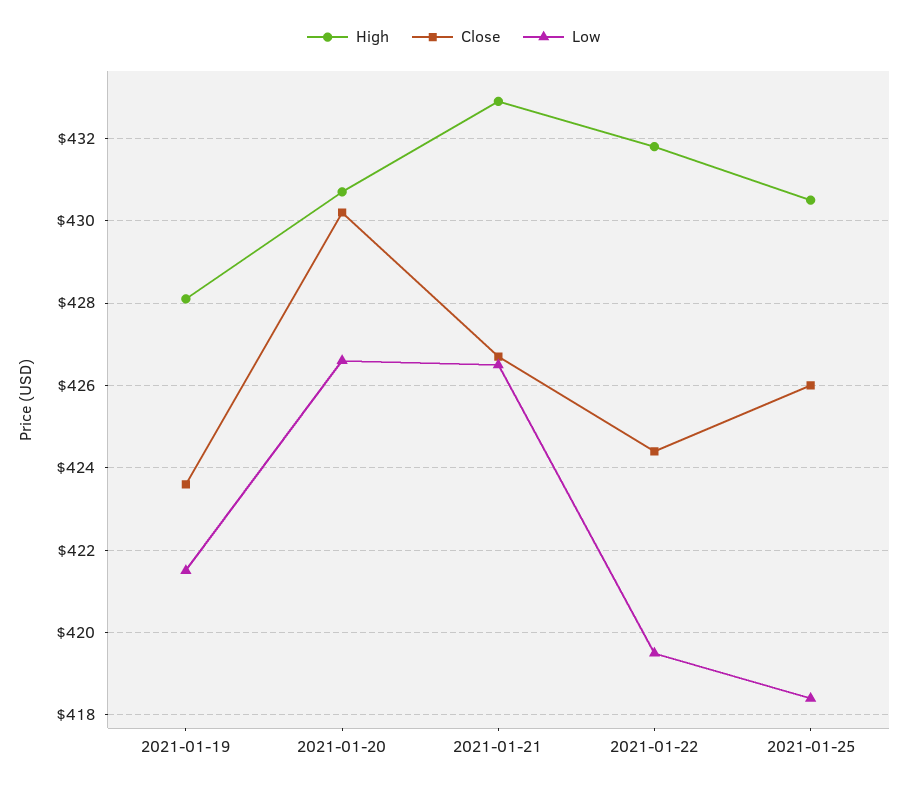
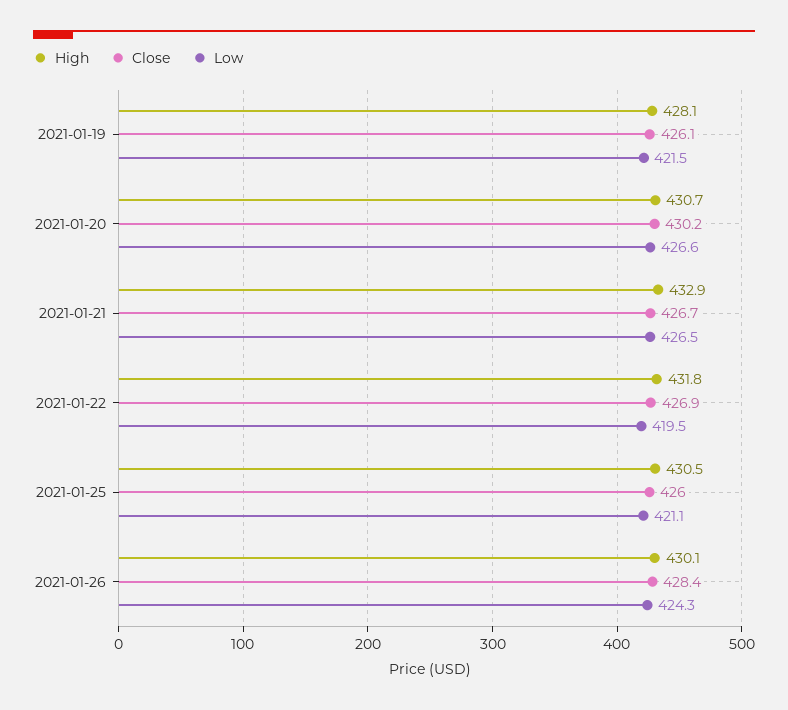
Close, 2021-01-19: 423.5 -> 426.1
Close, 2021-01-22: 424.5 -> 426.9
Low, 2021-01-25: 418.5 -> 421.1
High, 2021-01-26: none -> 430.1
Close, 2021-01-26: none -> 428.4
Low, 2021-01-26: none -> 424.3

